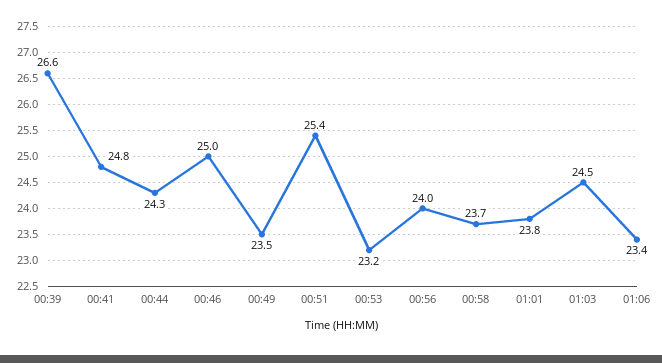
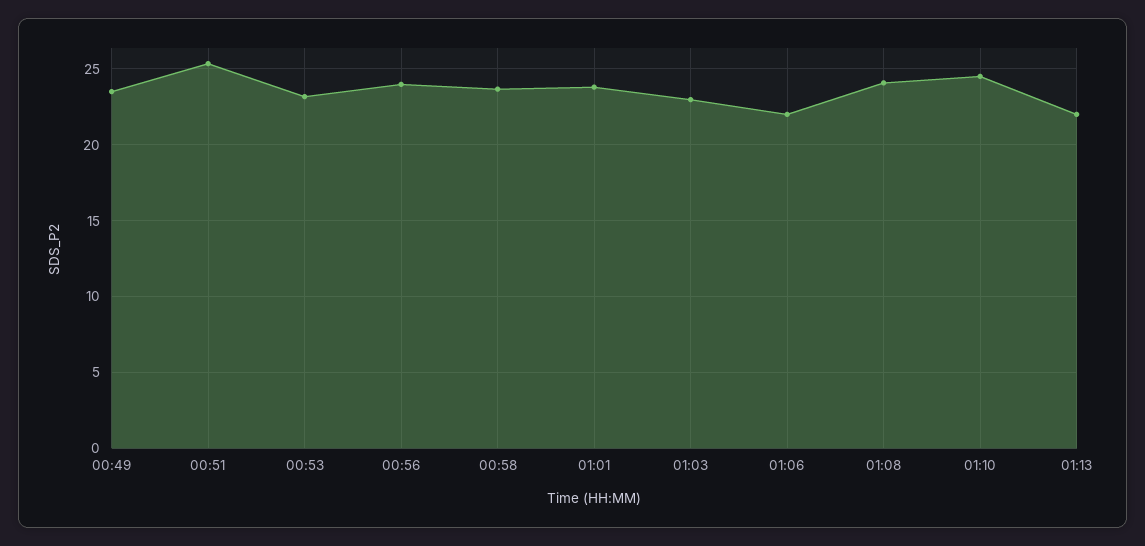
00:39: 26.6 -> none
00:41: 24.8 -> none
00:44: 24.3 -> none
00:46: 25 -> none
01:03: 24.5 -> 23
01:06: 23.4 -> 22
01:08: none -> 24
01:10: none -> 24.5
01:13: none -> 22

